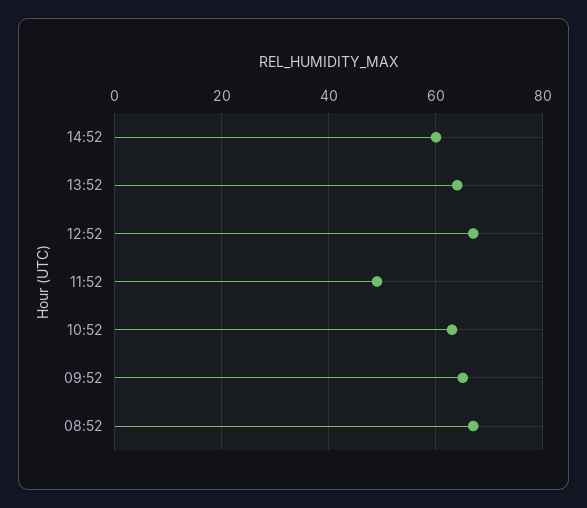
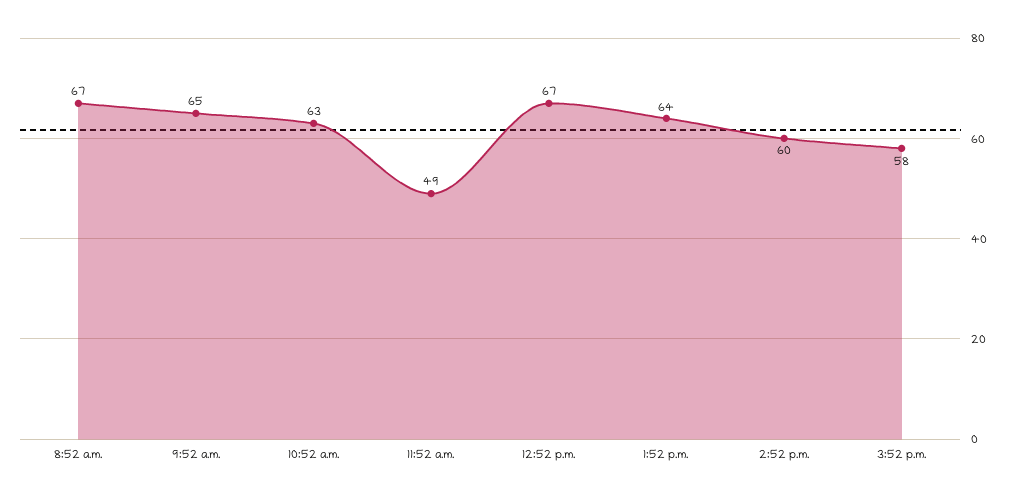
3:52 p.m.: none -> 58

